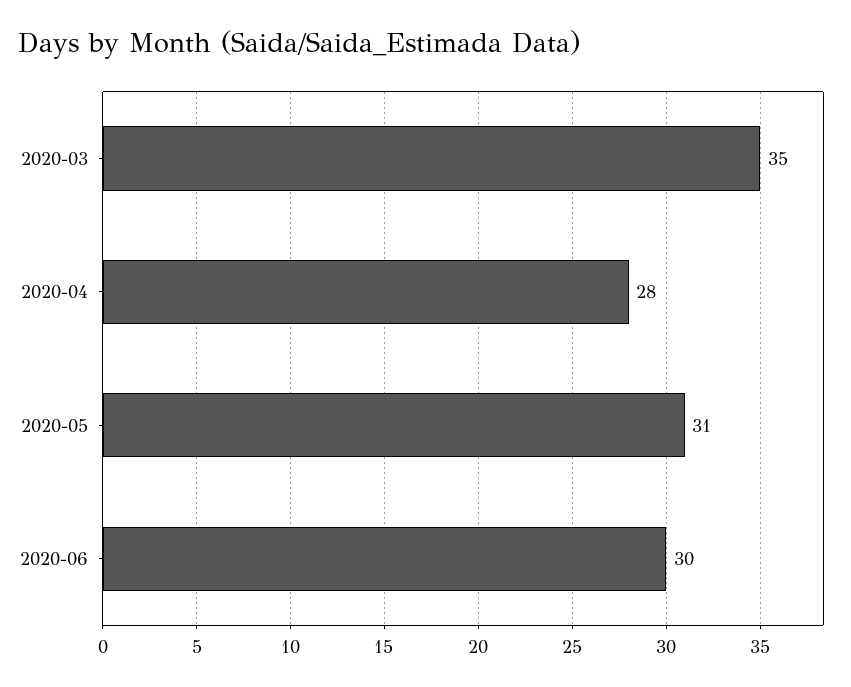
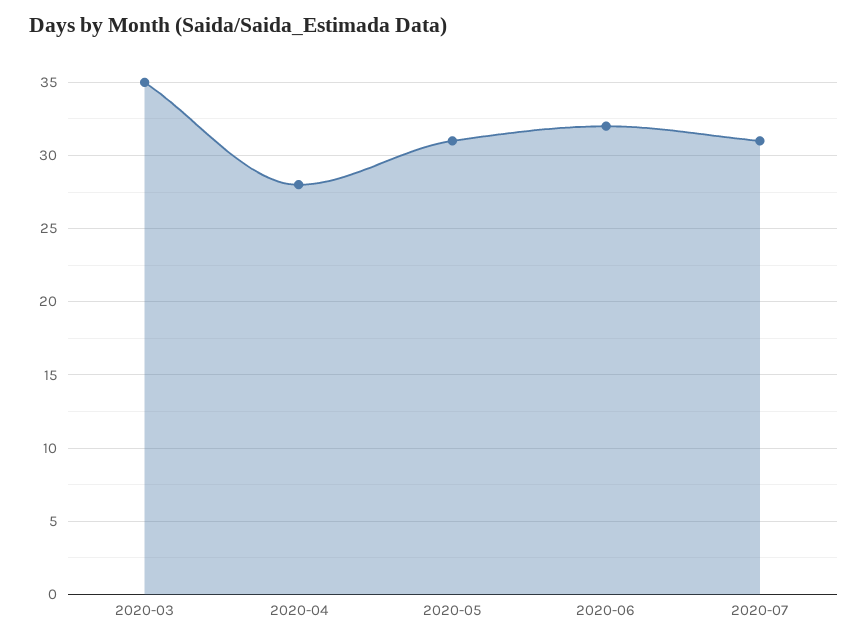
2020-06: 30 -> 32
2020-07: none -> 31

